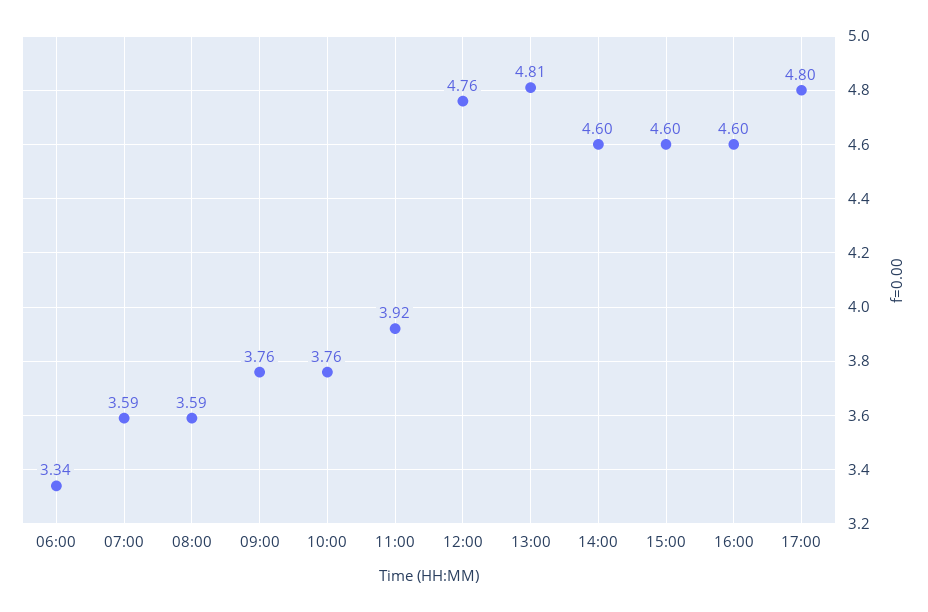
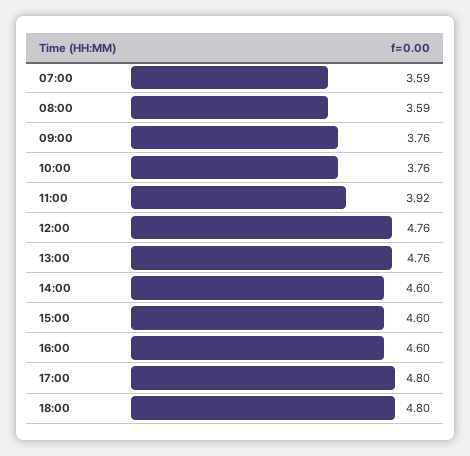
06:00: 3.34 -> none
13:00: 4.81 -> 4.76
18:00: none -> 4.8

